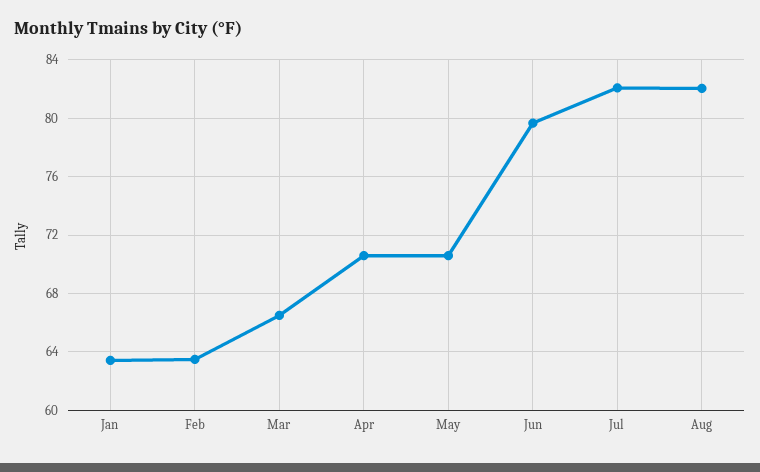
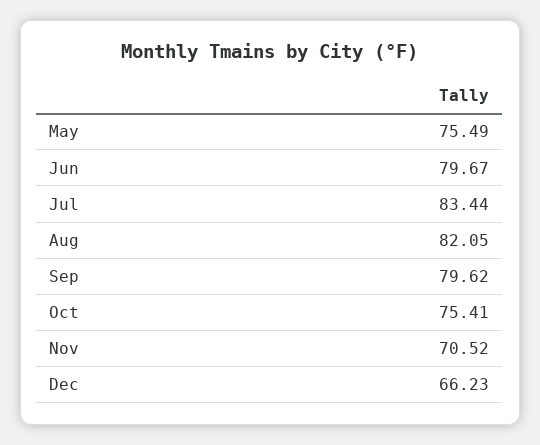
Jan: 63.5 -> none
Feb: 63.5 -> none
Mar: 66.5 -> none
Apr: 70.5 -> none
May: 70.5 -> 75.49
Jul: 82 -> 83.44
Sep: none -> 79.62
Oct: none -> 75.41
Nov: none -> 70.52
Dec: none -> 66.23

